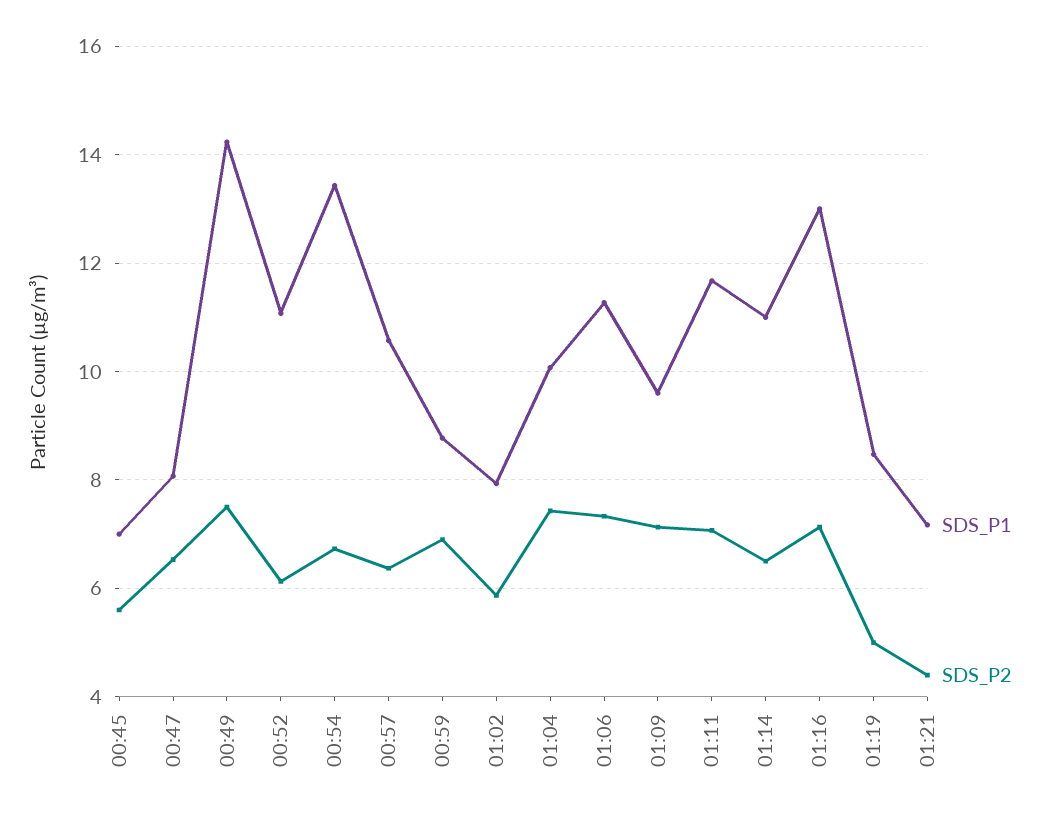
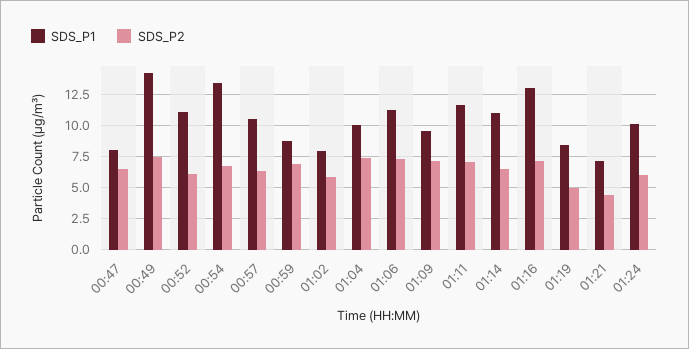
SDS_P1, 00:45: 7 -> none
SDS_P2, 00:45: 5.6 -> none
SDS_P1, 01:24: none -> 10
SDS_P2, 01:24: none -> 6

